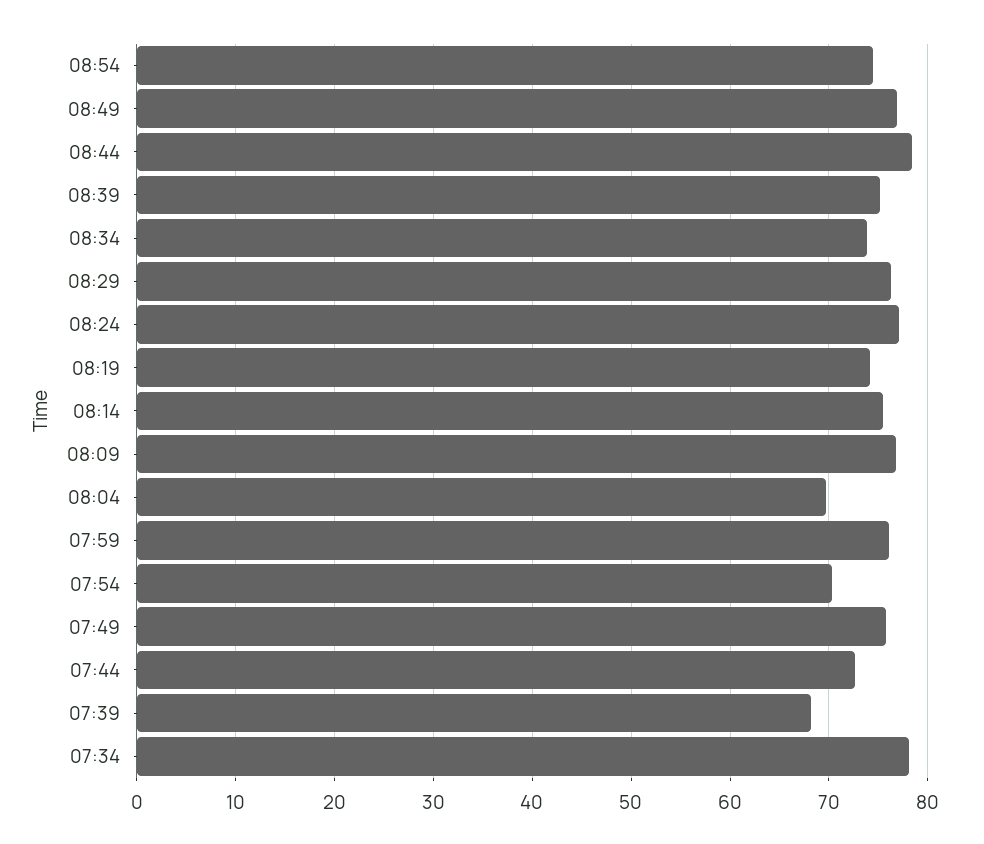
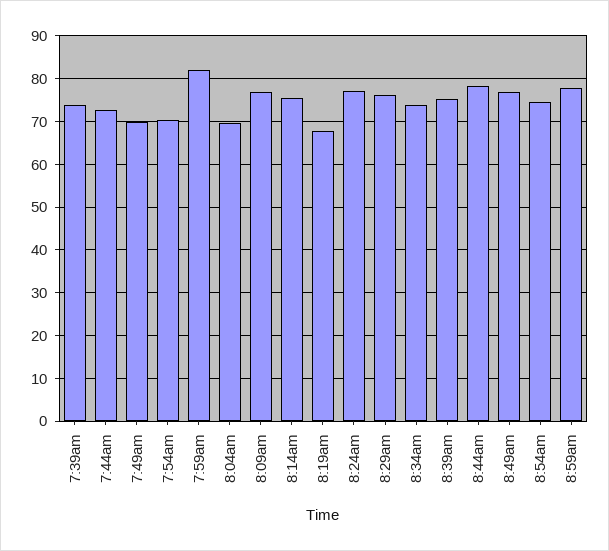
08:19: 74 -> 68
07:59: 76 -> 82
07:49: 76 -> 70
07:39: 68 -> 74
07:34: 78 -> none
8:59am: none -> 78

